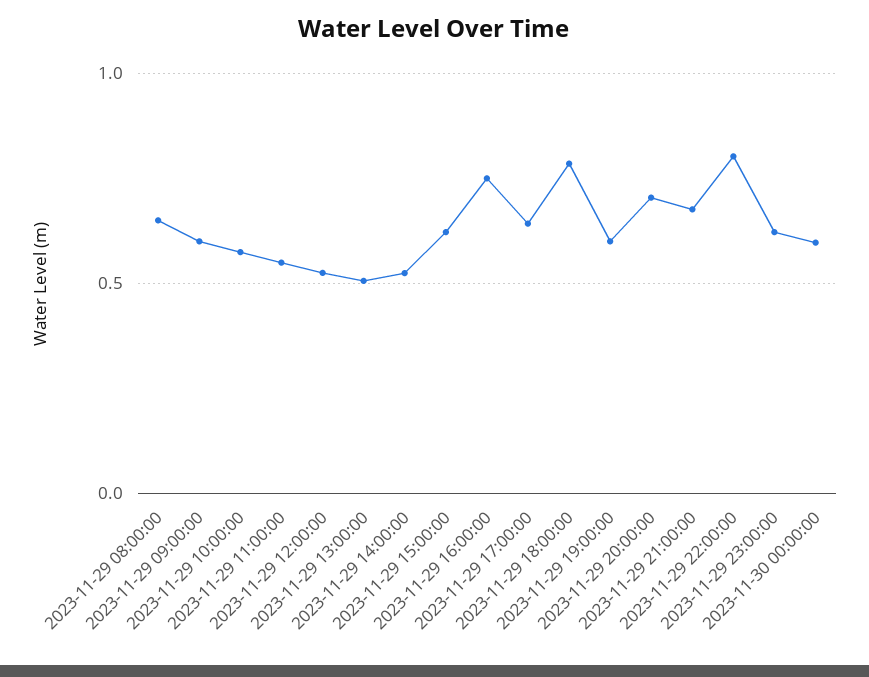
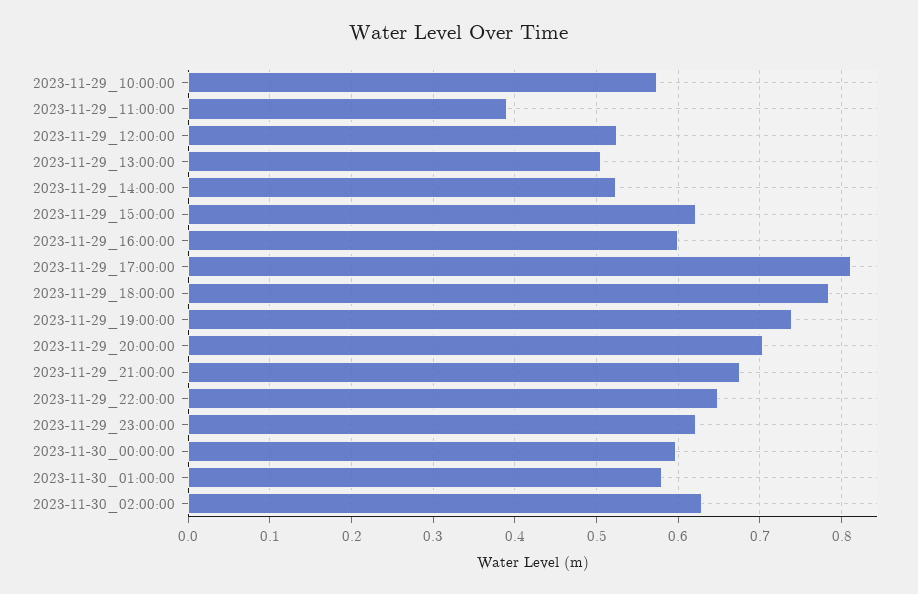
2023-11-29 08:00:00: 0.65 -> none
2023-11-29 09:00:00: 0.6 -> none
2023-11-29 11:00:00: 0.55 -> 0.39
2023-11-29 16:00:00: 0.75 -> 0.6
2023-11-29 17:00:00: 0.65 -> 0.81
2023-11-29 19:00:00: 0.6 -> 0.74
2023-11-29 22:00:00: 0.8 -> 0.65
2023-11-30_01:00:00: none -> 0.58
2023-11-30_02:00:00: none -> 0.63

